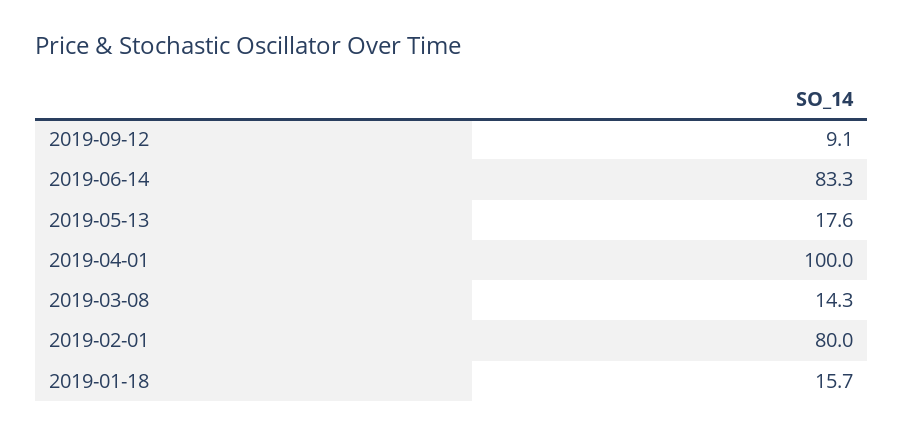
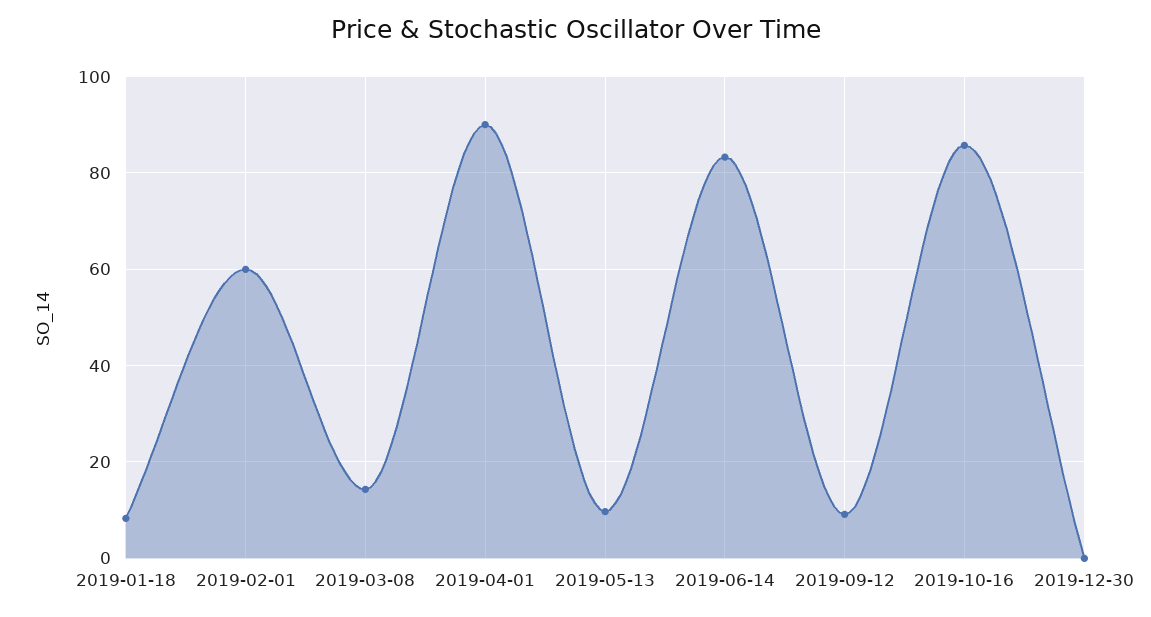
2019-05-13: 17.6 -> 10
2019-04-01: 100 -> 90
2019-02-01: 80 -> 60
2019-01-18: 15.7 -> 8
2019-10-16: none -> 86
2019-12-30: none -> 0

